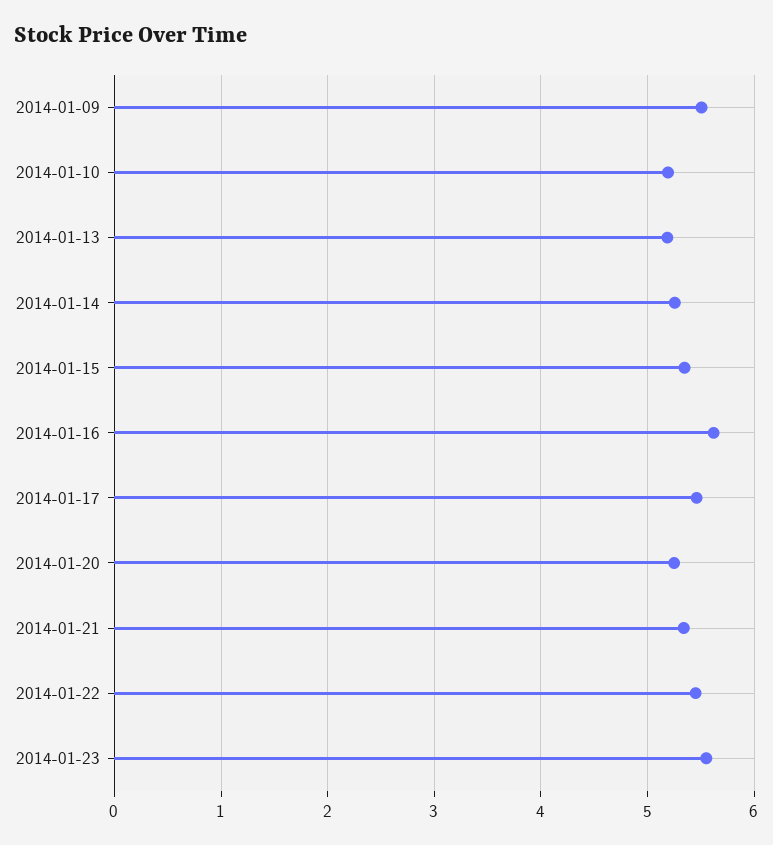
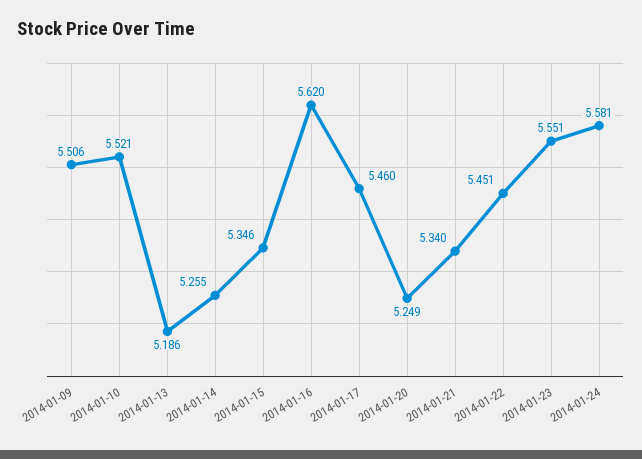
2014-01-10: 5.2 -> 5.521
2014-01-24: none -> 5.581

